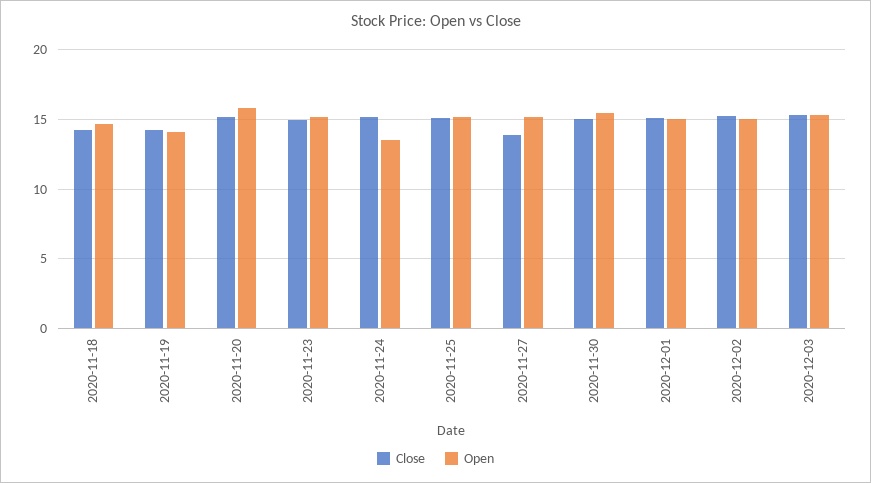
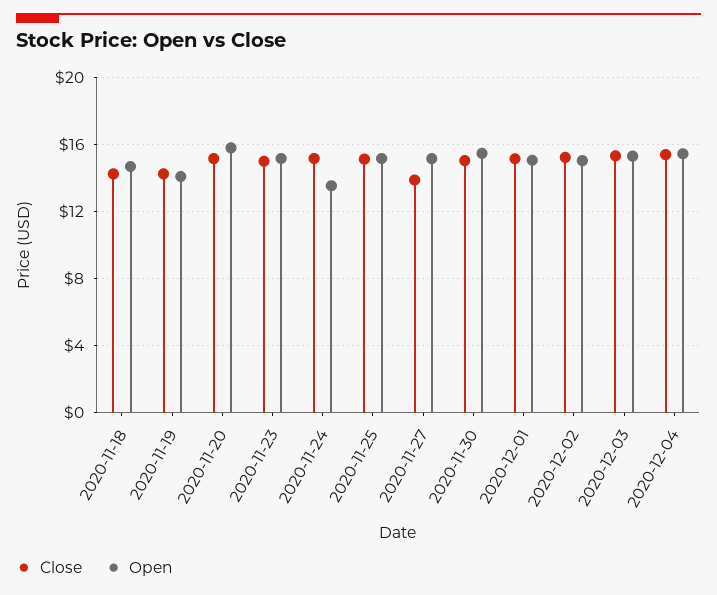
Close, 2020-12-04: none -> 15.5
Open, 2020-12-04: none -> 15.5

